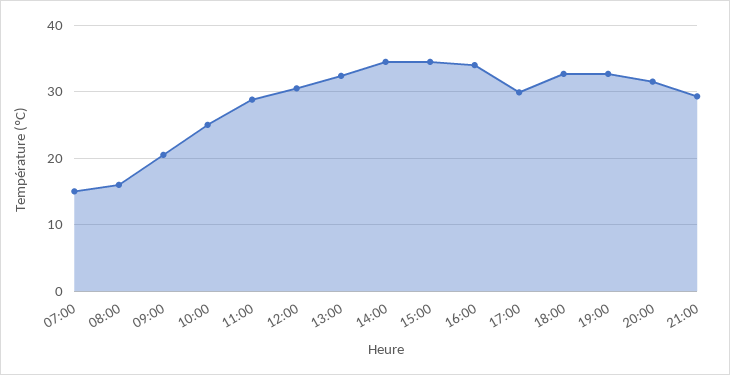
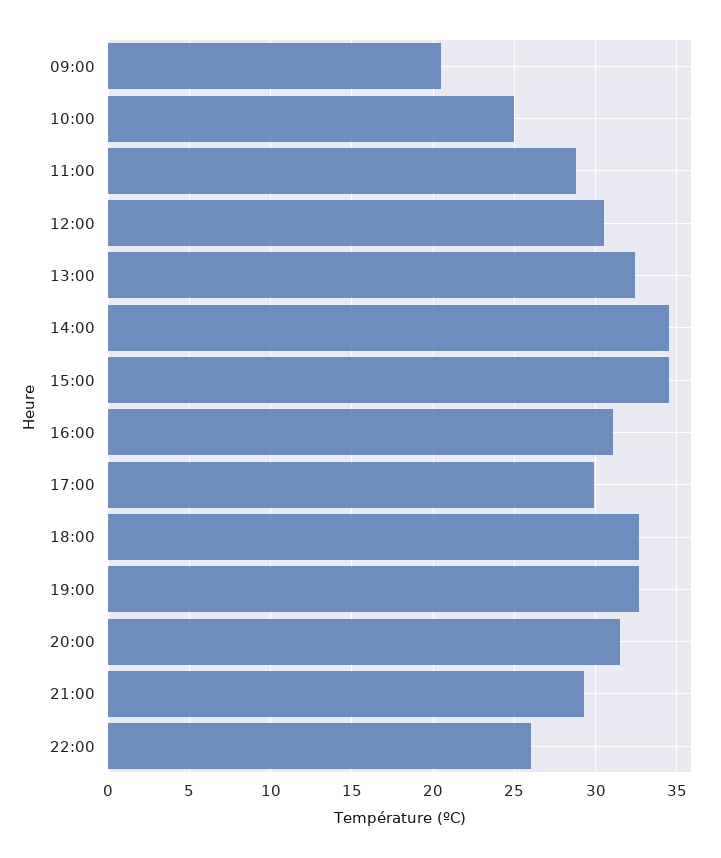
07:00: 15 -> none
08:00: 16 -> none
16:00: 34 -> 31
22:00: none -> 26

